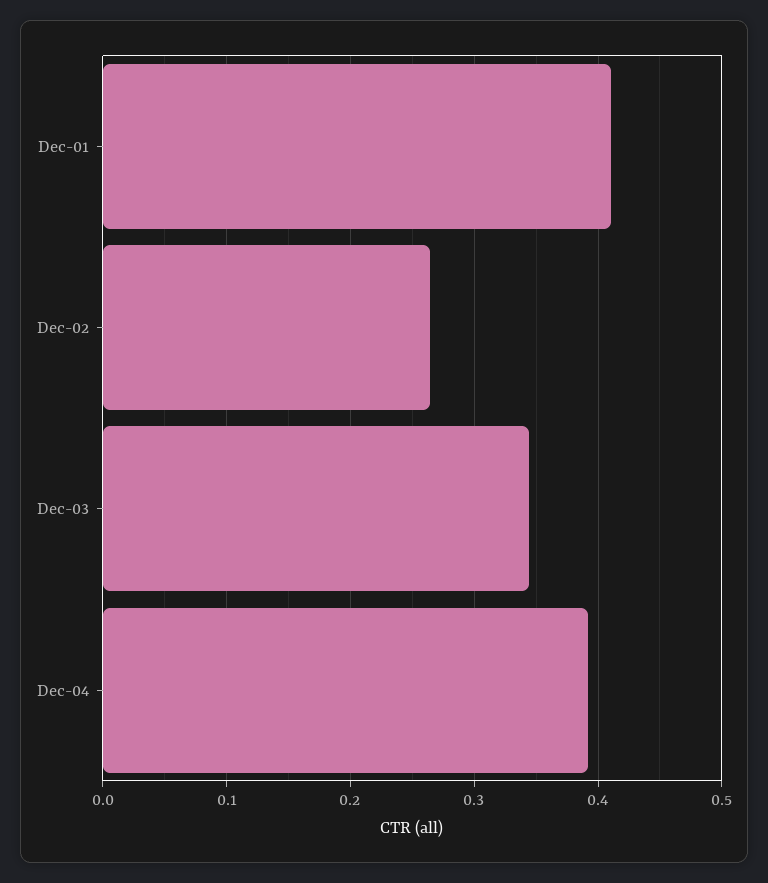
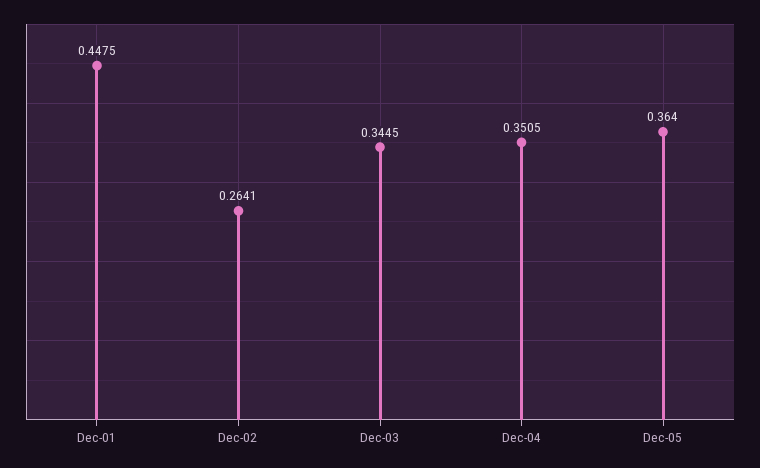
Dec-01: 0.41 -> 0.4475
Dec-04: 0.39 -> 0.3505
Dec-05: none -> 0.364

